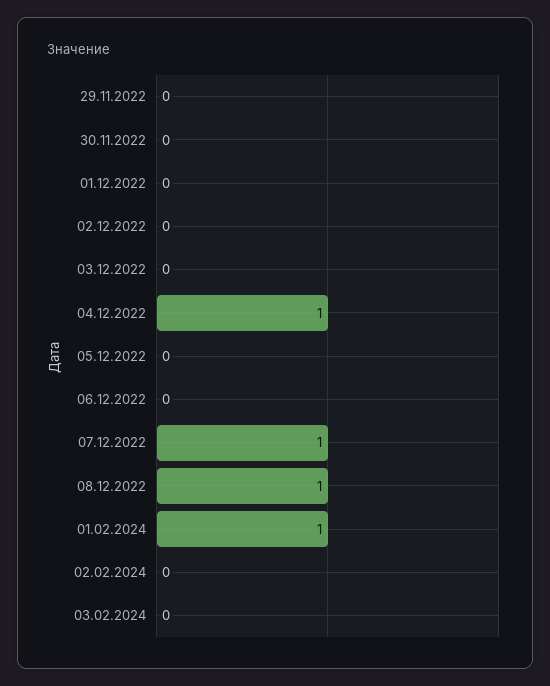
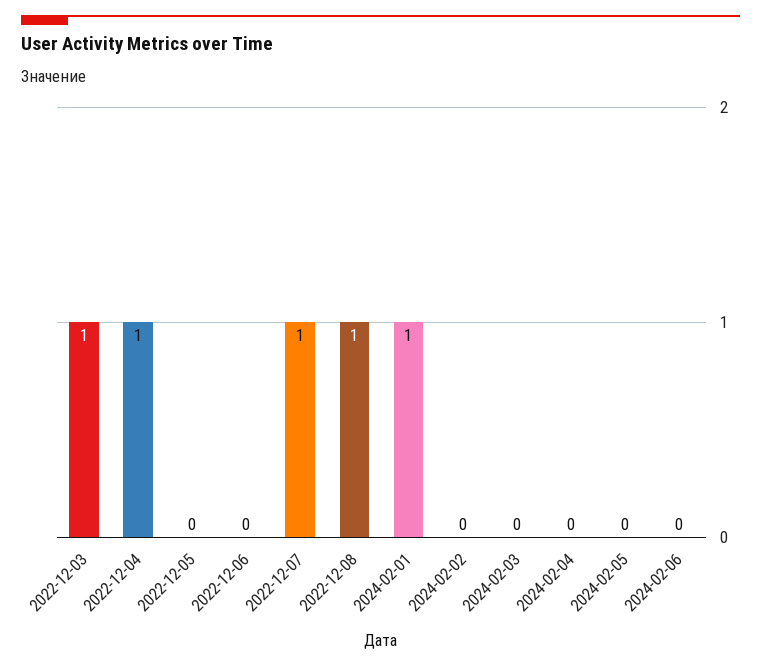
29.11.2022: 0 -> none
30.11.2022: 0 -> none
01.12.2022: 0 -> none
02.12.2022: 0 -> none
03.12.2022: 0 -> 1
2024-02-04: none -> 0
2024-02-05: none -> 0
2024-02-06: none -> 0

